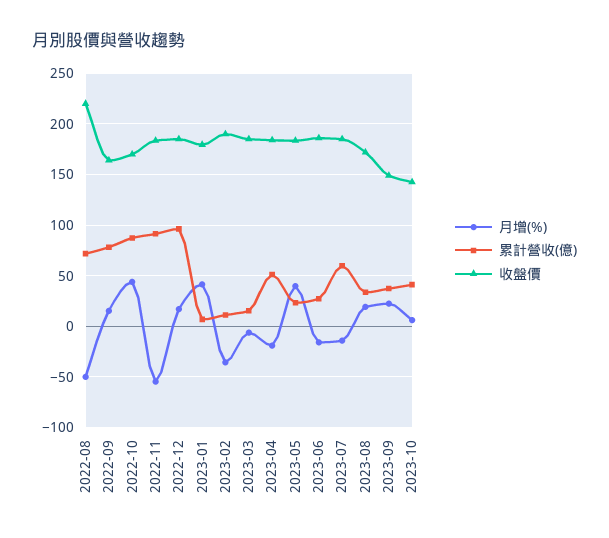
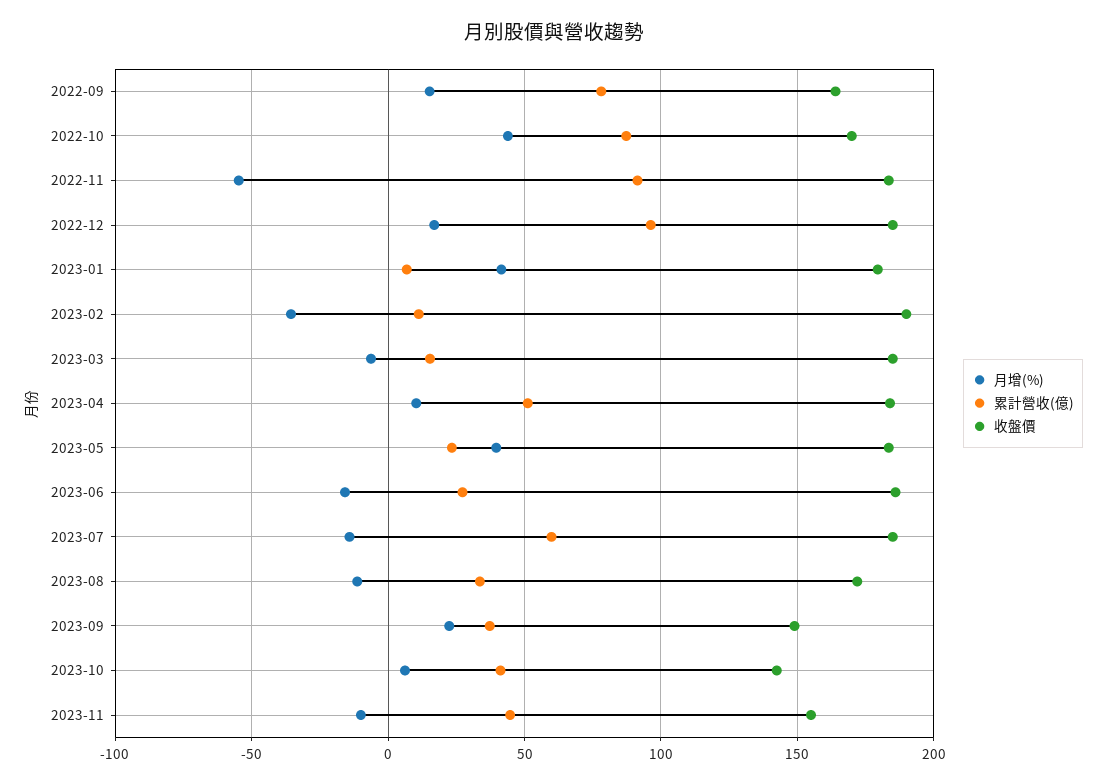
月增(%), 2022-08: -50 -> none
累計營收(億), 2022-08: 70 -> none
收盤價, 2022-08: 220 -> none
月增(%), 2023-04: -20 -> 10
月增(%), 2023-08: 20 -> -10
月增(%), 2023-11: none -> -10
累計營收(億), 2023-11: none -> 45
收盤價, 2023-11: none -> 155

